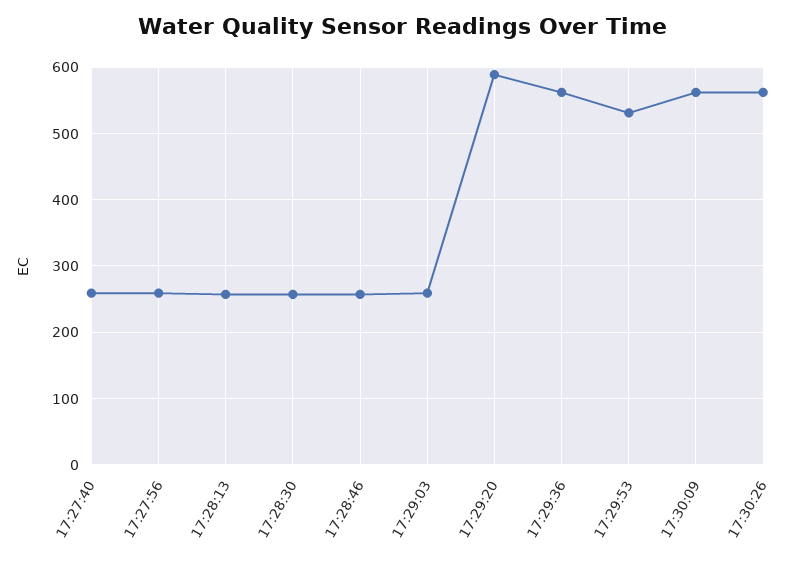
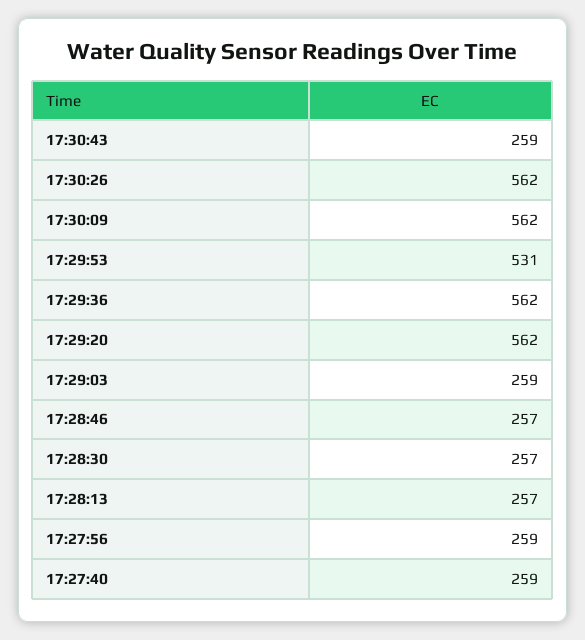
17:29:20: 590 -> 562
17:30:43: none -> 259

